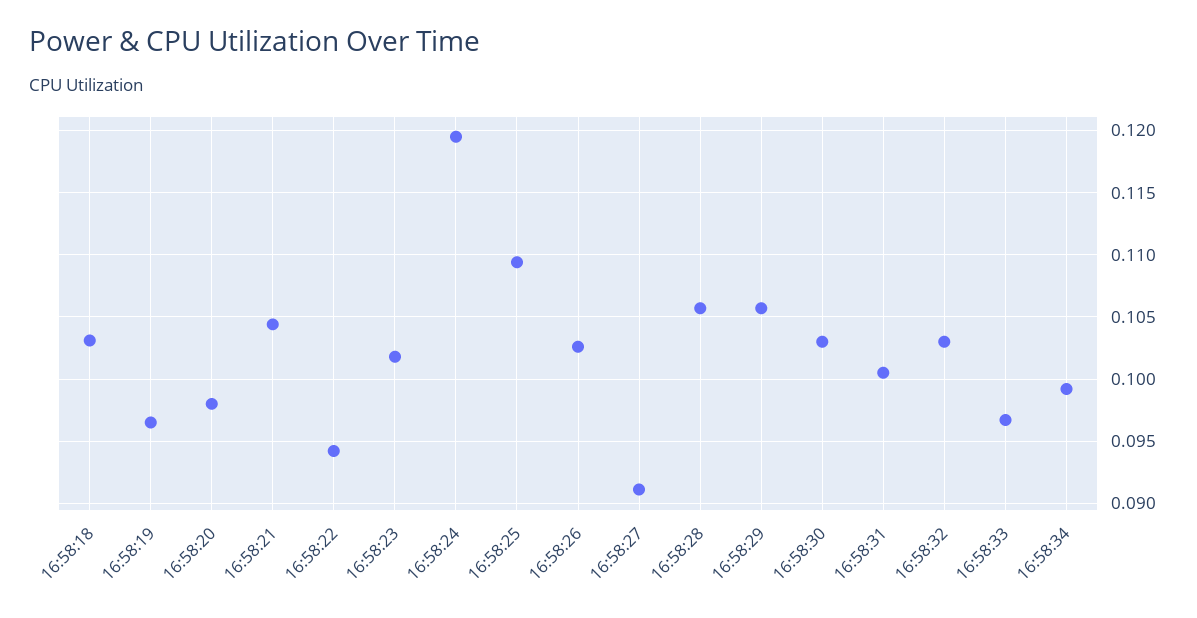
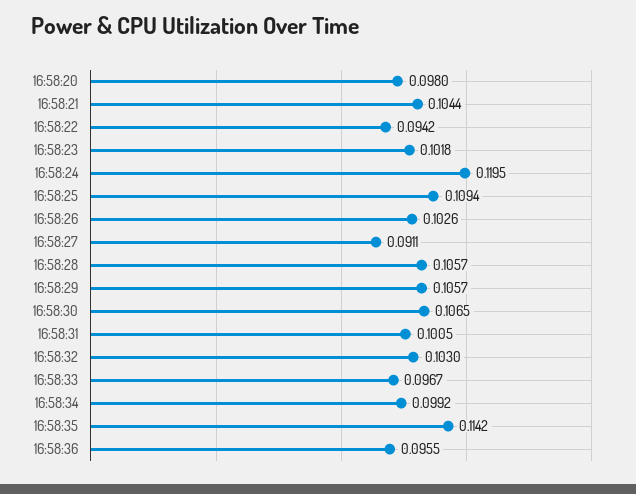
16:58:18: 0.103 -> none
16:58:19: 0.0965 -> none
16:58:30: 0.103 -> 0.1065
16:58:35: none -> 0.1142
16:58:36: none -> 0.0955

